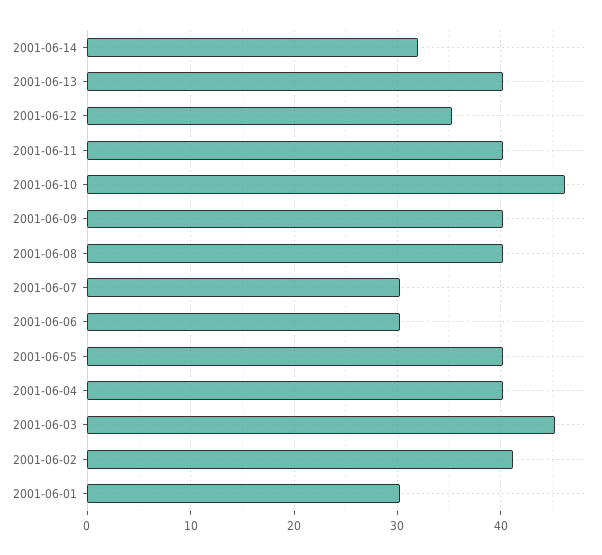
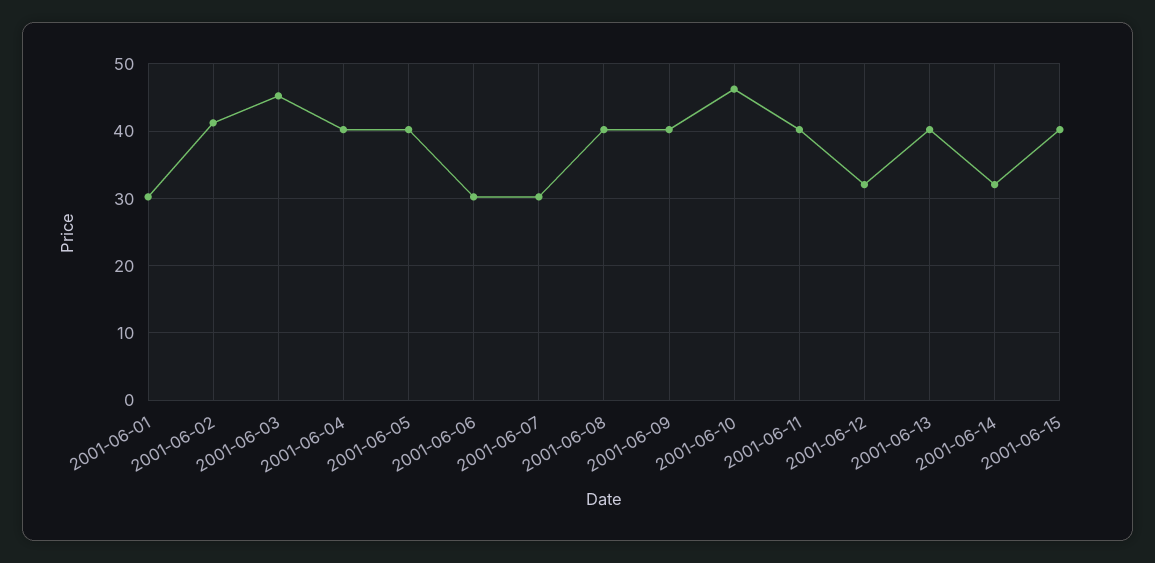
2001-06-12: 35 -> 32
2001-06-15: none -> 40

